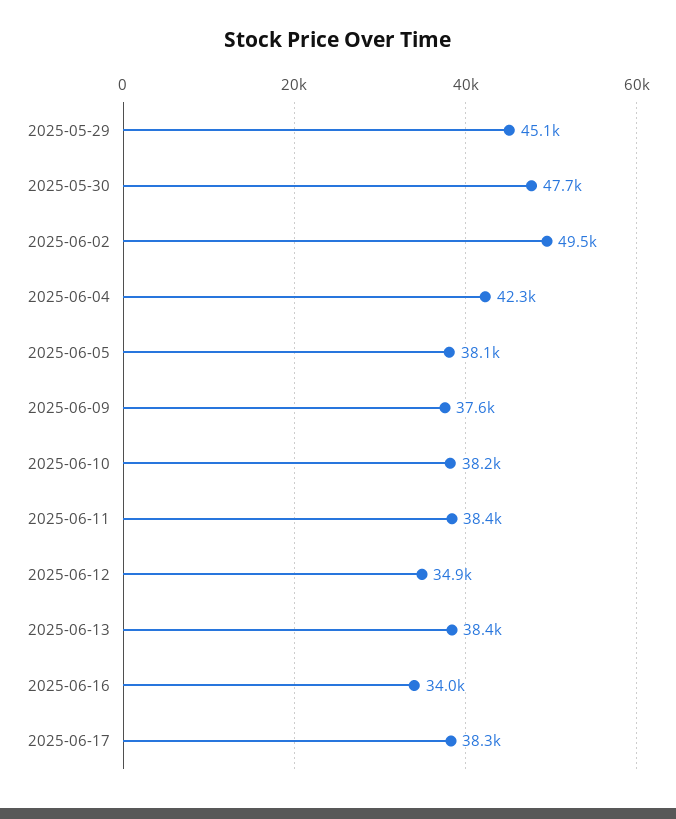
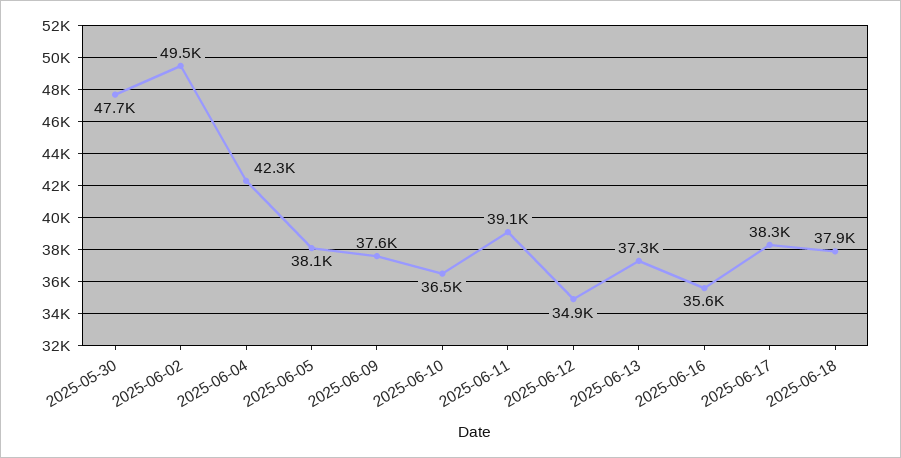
2025-05-29: 45100 -> none
2025-06-10: 38200 -> 36500
2025-06-11: 38400 -> 39100
2025-06-13: 38400 -> 37300
2025-06-16: 34000 -> 35600
2025-06-18: none -> 37900

